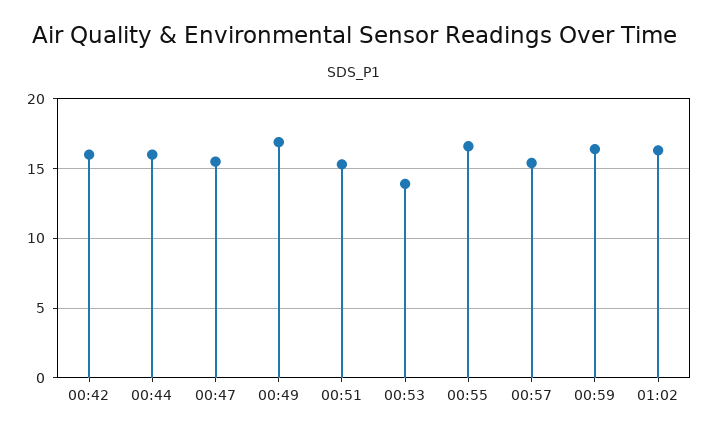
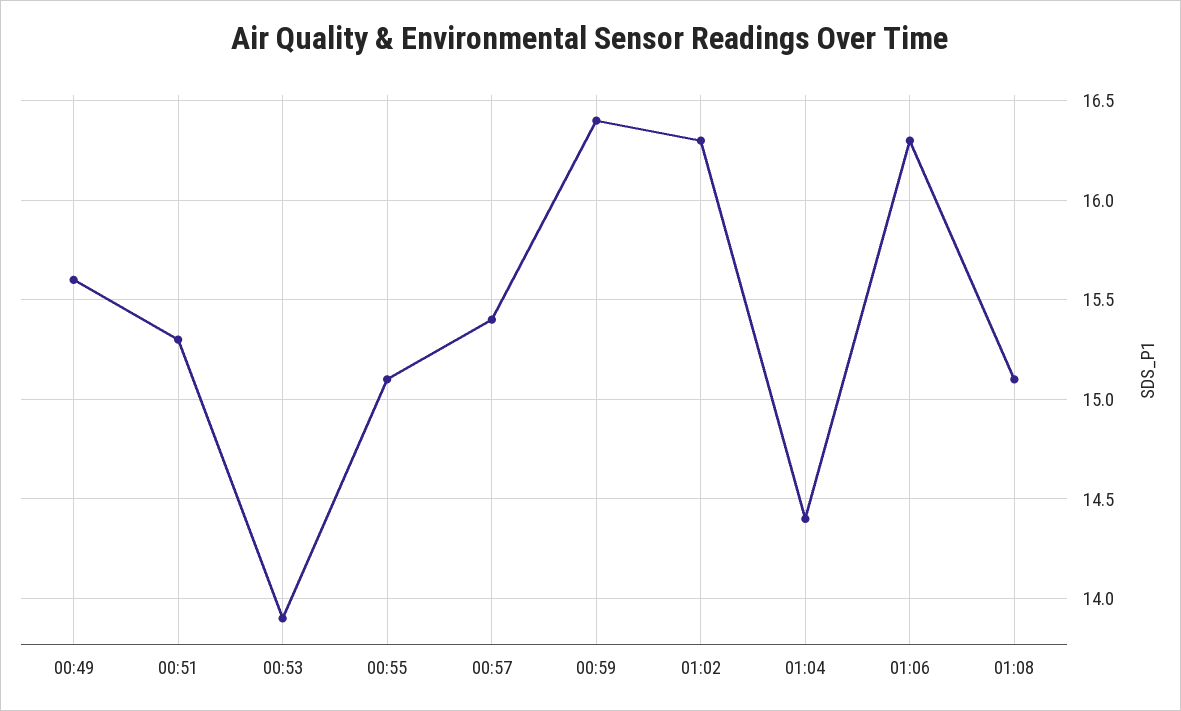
00:42: 16 -> none
00:44: 16 -> none
00:47: 15.5 -> none
00:49: 17 -> 15.6
00:55: 16.5 -> 15.1
01:04: none -> 14.4
01:06: none -> 16.3
01:08: none -> 15.1

